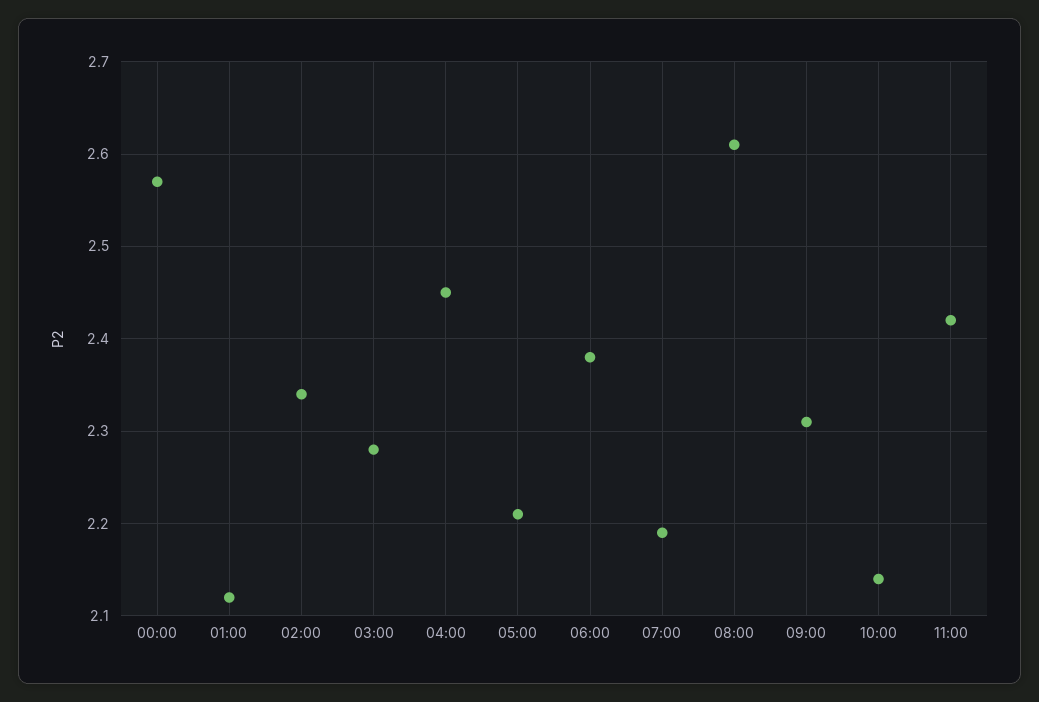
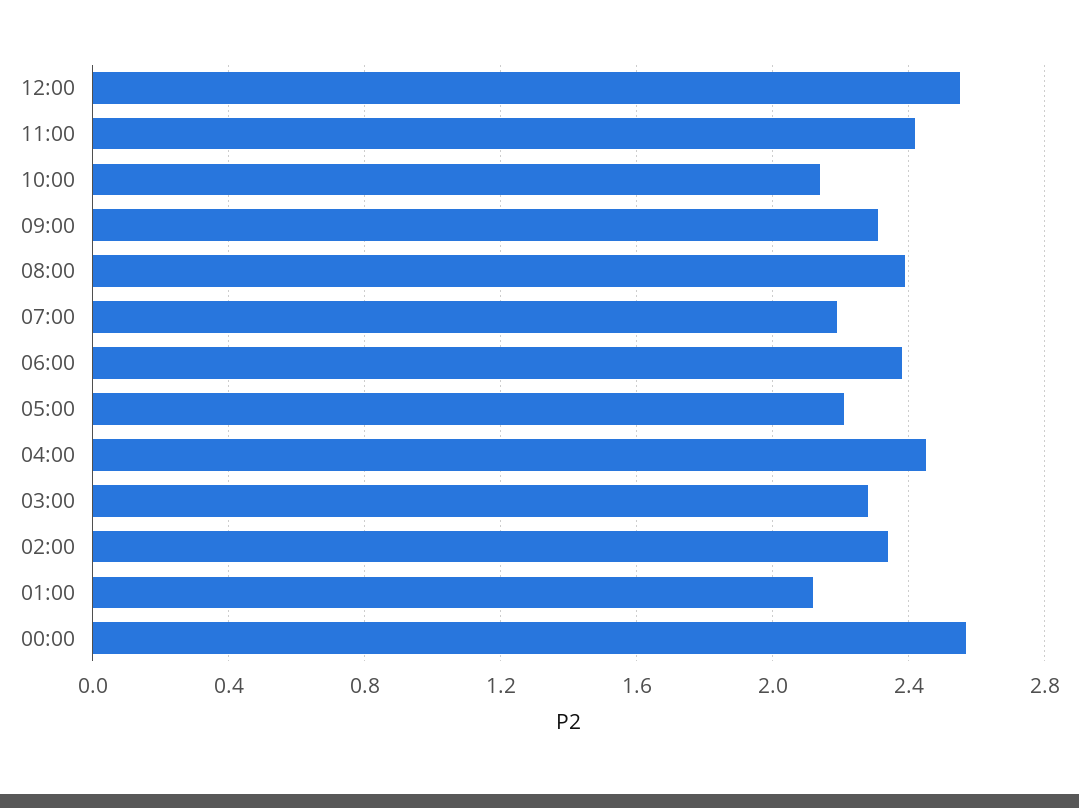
08:00: 2.61 -> 2.4
12:00: none -> 2.55

